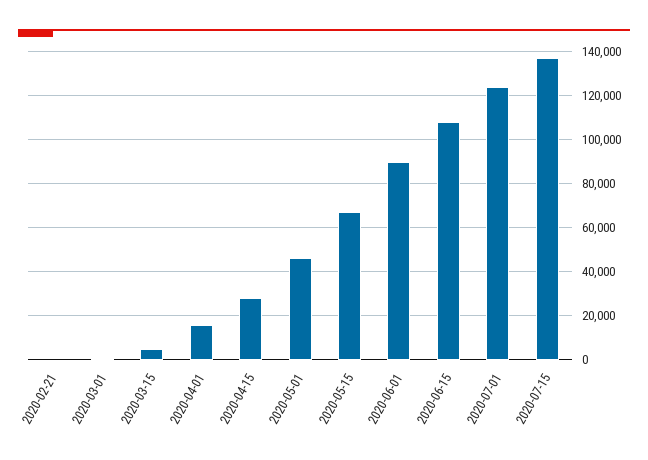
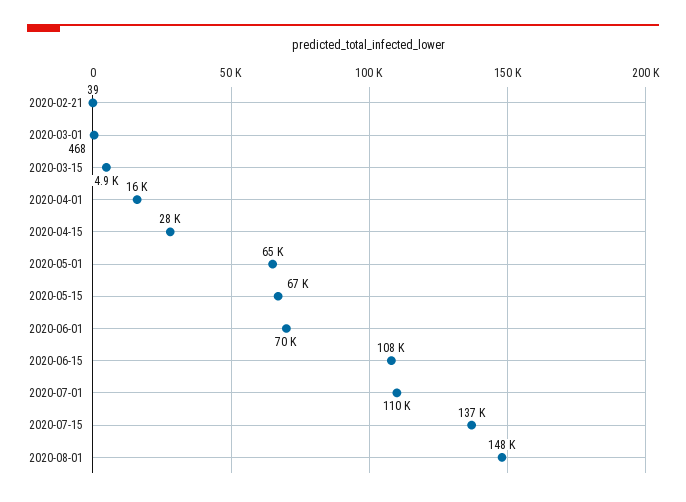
2020-05-01: 45000 -> 65000
2020-06-01: 90000 -> 70000
2020-07-01: 125000 -> 110000
2020-08-01: none -> 148000

